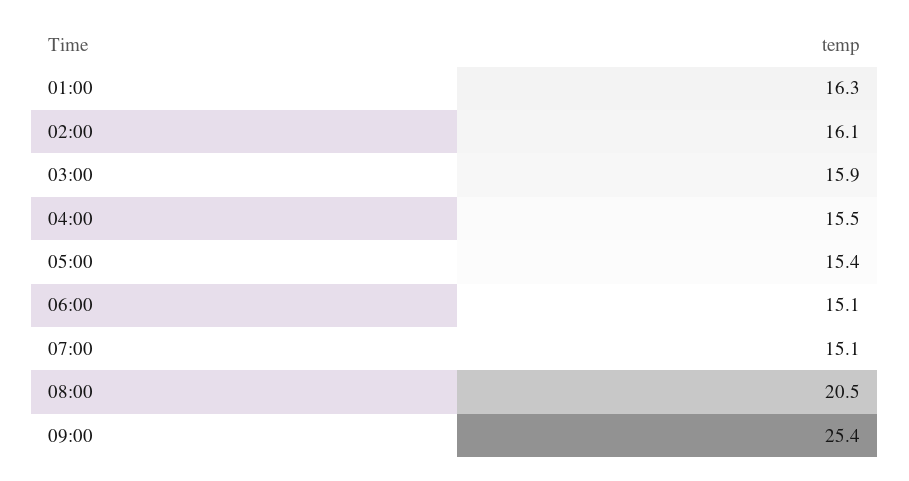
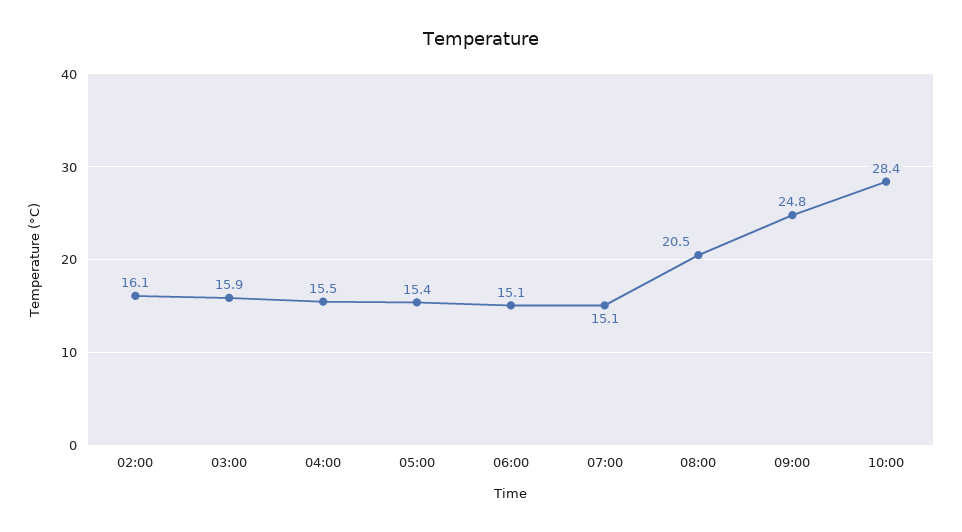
01:00: 16.3 -> none
09:00: 25.4 -> 24.8
10:00: none -> 28.4

